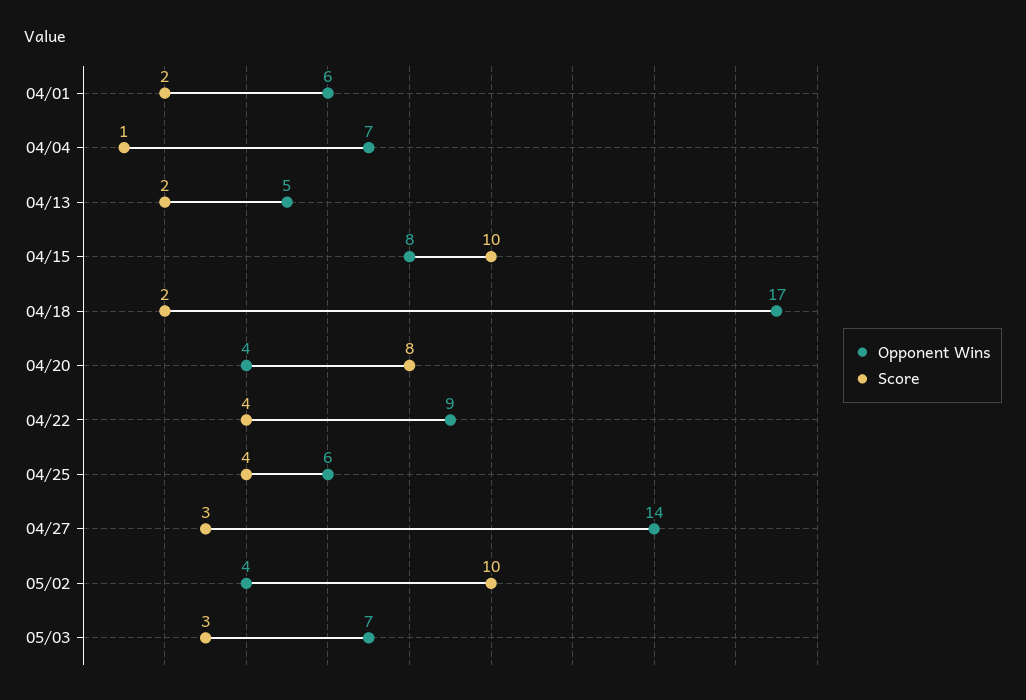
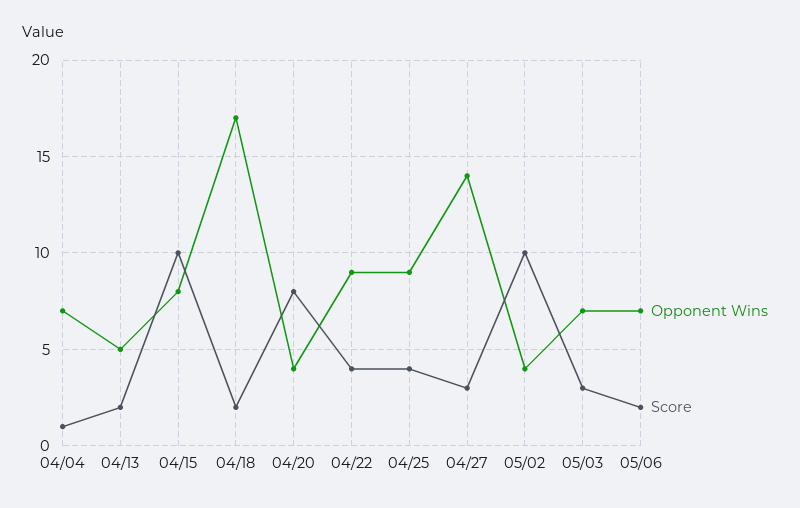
Opponent Wins, 04/01: 6 -> none
Score, 04/01: 2 -> none
Opponent Wins, 04/25: 6 -> 9
Opponent Wins, 05/06: none -> 7
Score, 05/06: none -> 2

